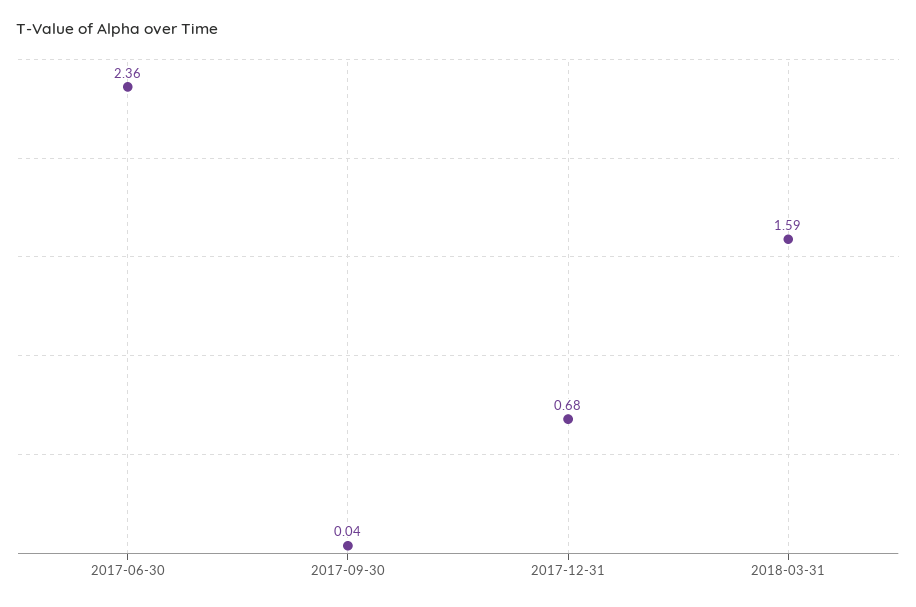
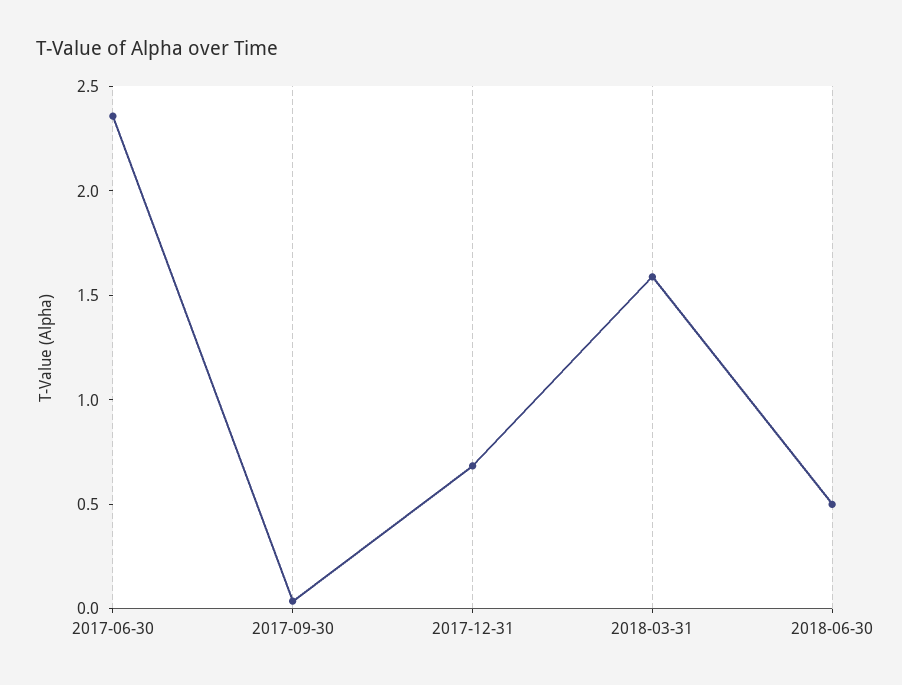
2018-06-30: none -> 0.5

